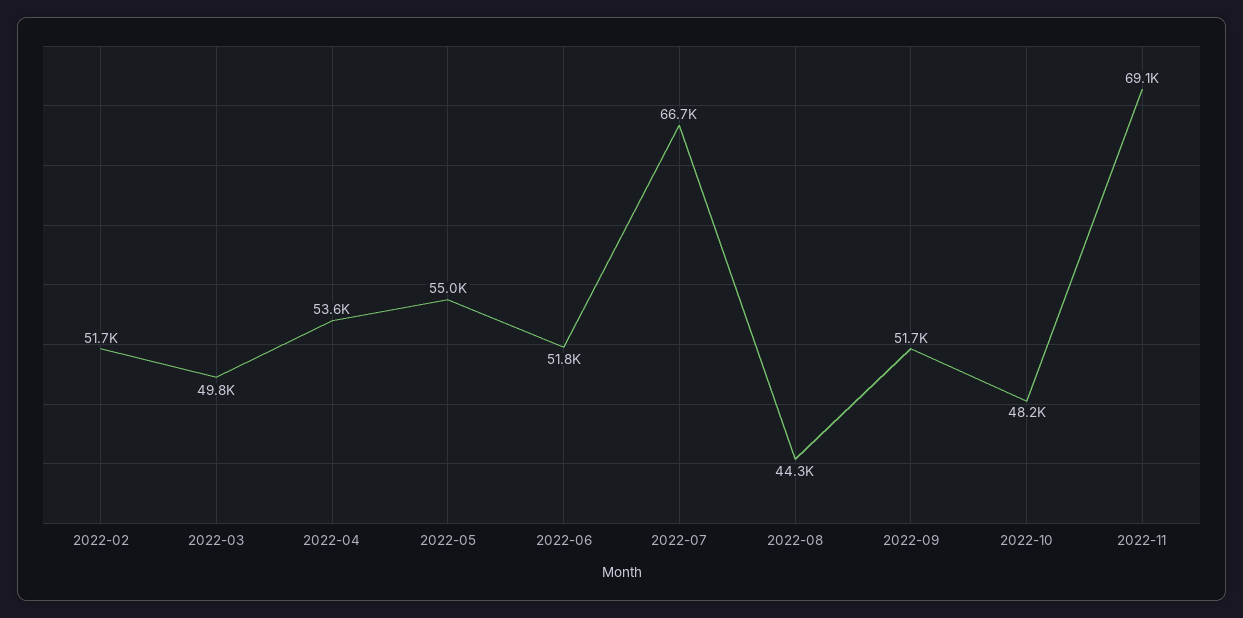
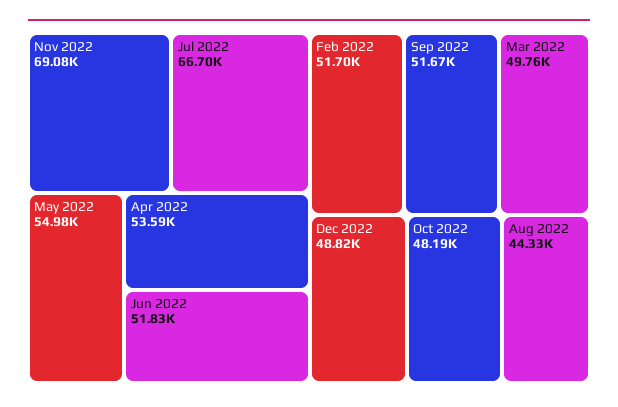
Dec 2022: none -> 48820

